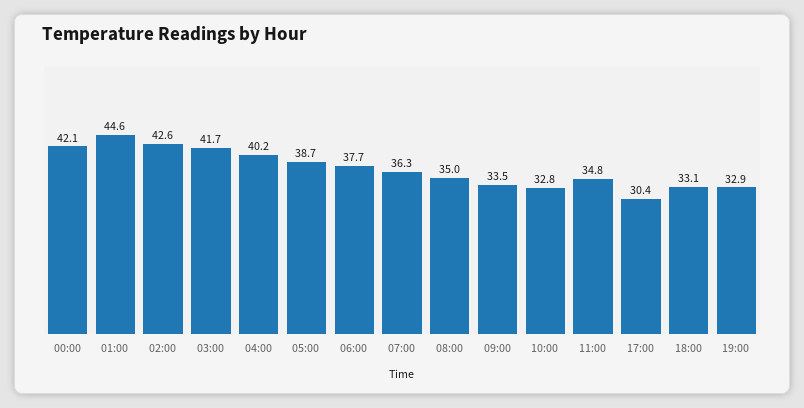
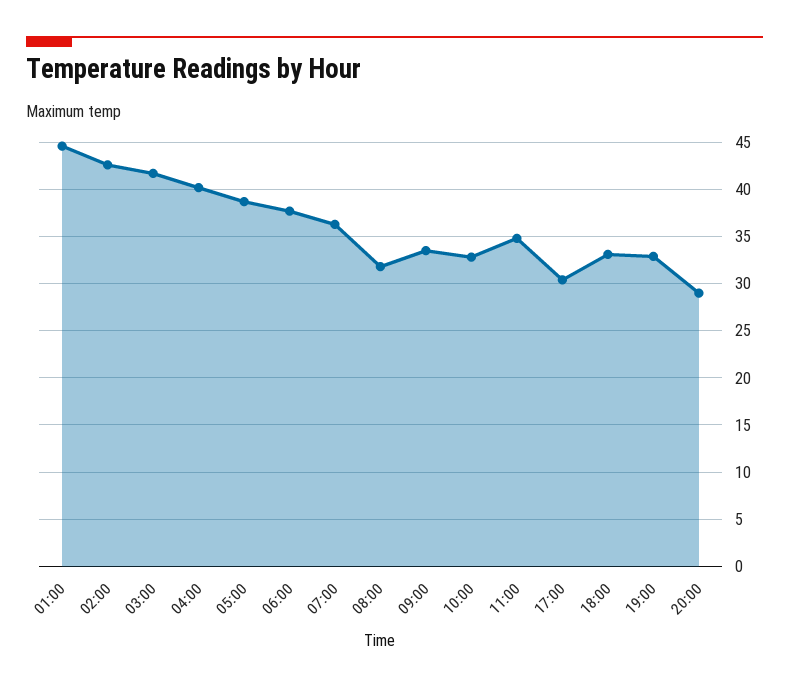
00:00: 42.1 -> none
08:00: 35 -> 32
20:00: none -> 29

